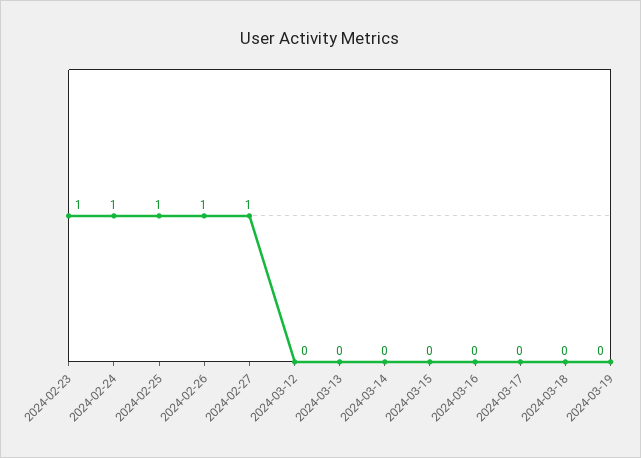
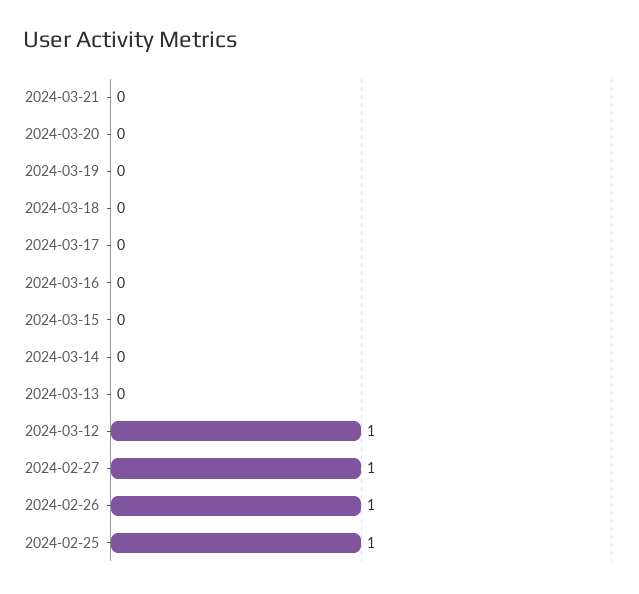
2024-02-23: 1 -> none
2024-02-24: 1 -> none
2024-03-12: 0 -> 1
2024-03-21: none -> 0
2024-03-20: none -> 0

